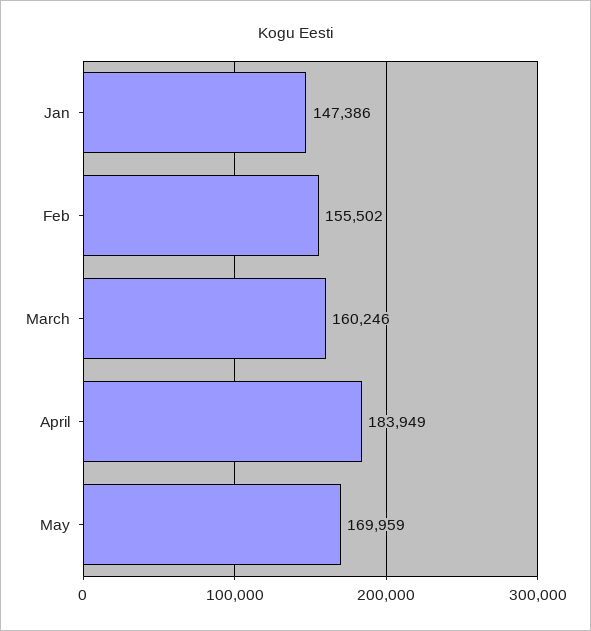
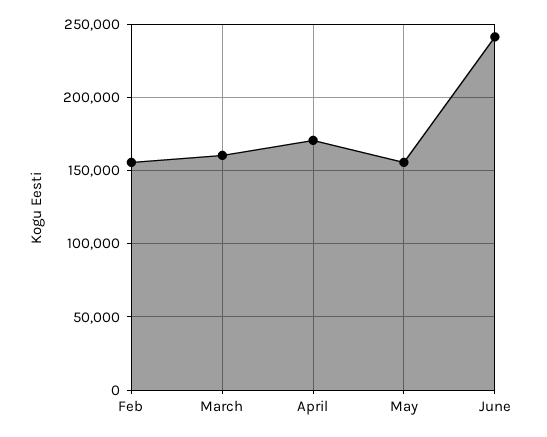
Jan: 147386 -> none
April: 183949 -> 170000
May: 169959 -> 155000
June: none -> 240000

